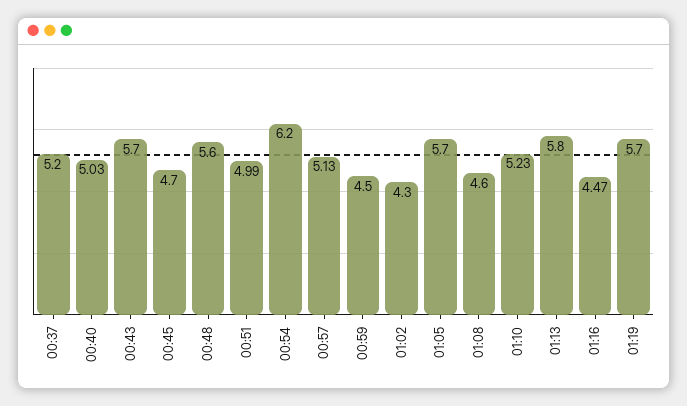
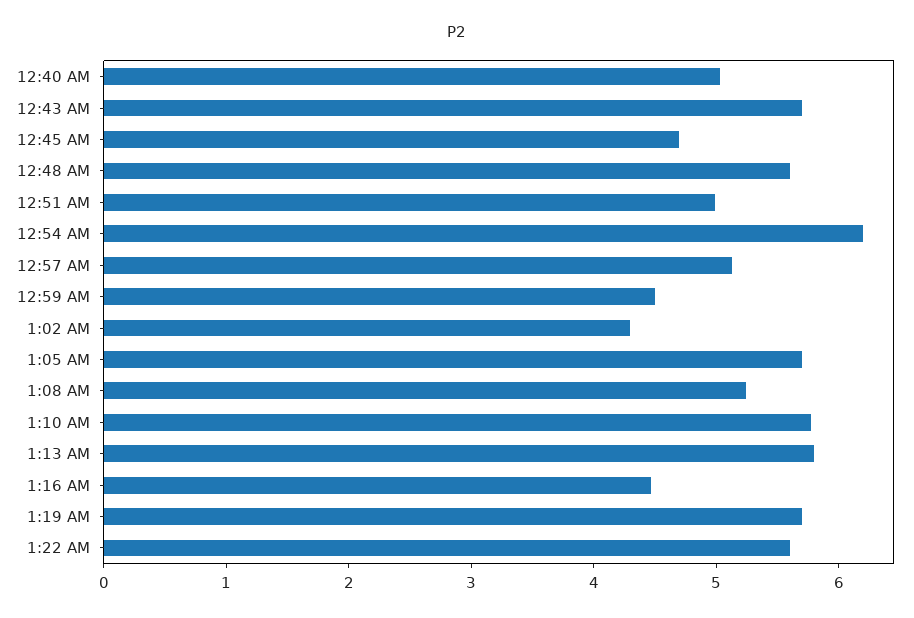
00:37: 5.2 -> none
01:08: 4.6 -> 5.2
01:10: 5.23 -> 5.8
1:22 AM: none -> 5.6

